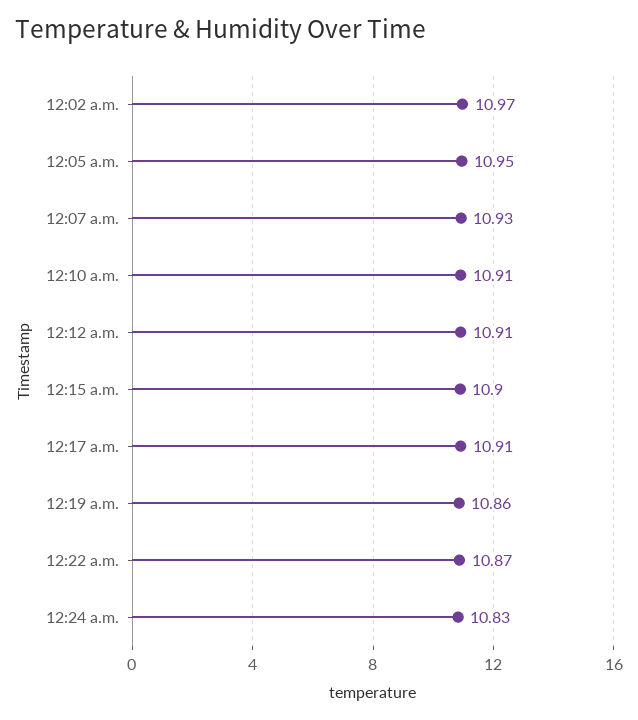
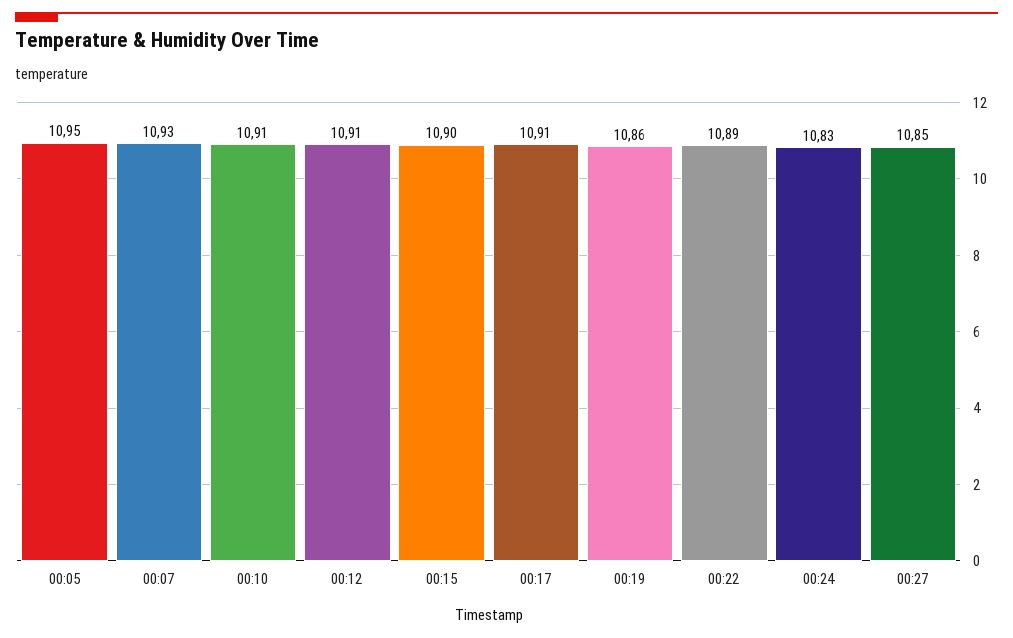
12:02 a.m.: 10.97 -> none
12:22 a.m.: 10.87 -> 10.89
00:27: none -> 10.85

